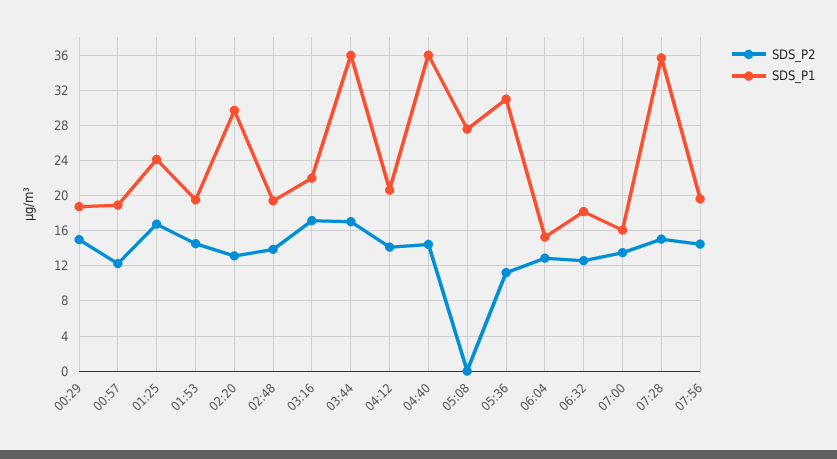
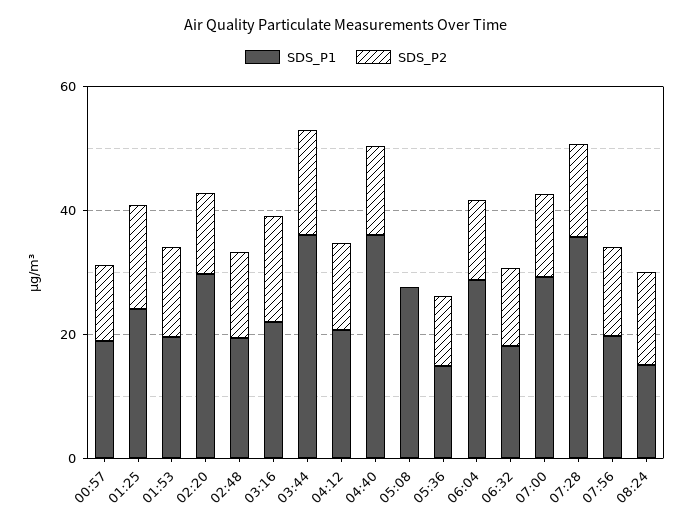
SDS_P2, 00:29: 15 -> none
SDS_P1, 00:29: 19 -> none
SDS_P1, 05:36: 31 -> 15
SDS_P1, 06:04: 15 -> 30
SDS_P1, 07:00: 16 -> 30
SDS_P1, 08:24: none -> 15
SDS_P2, 08:24: none -> 15

